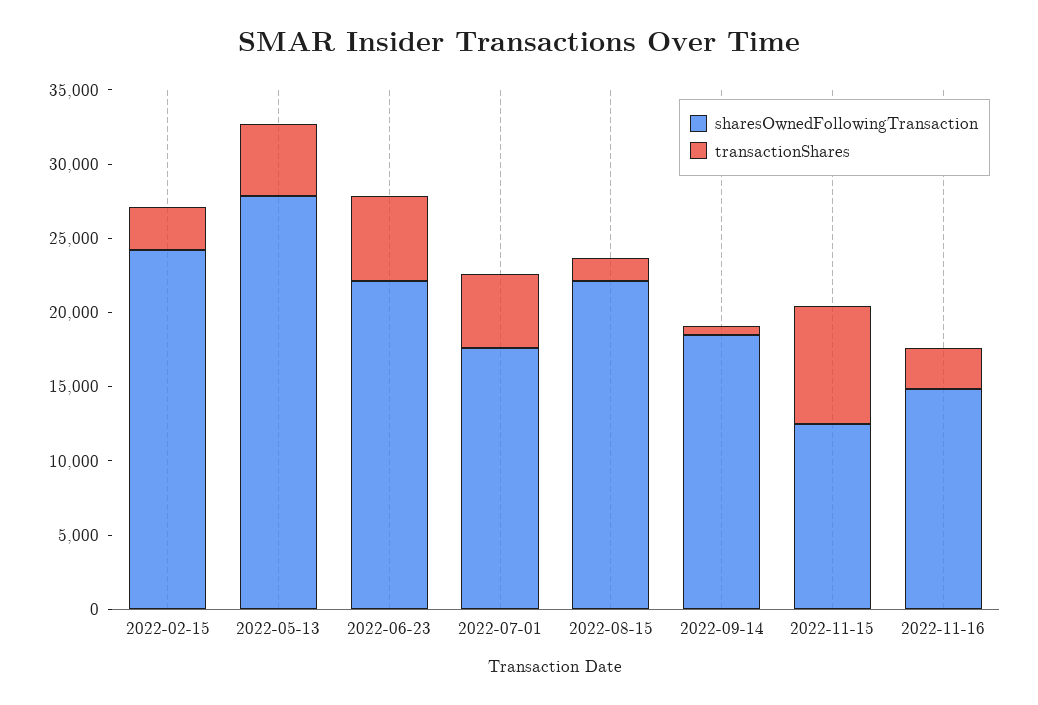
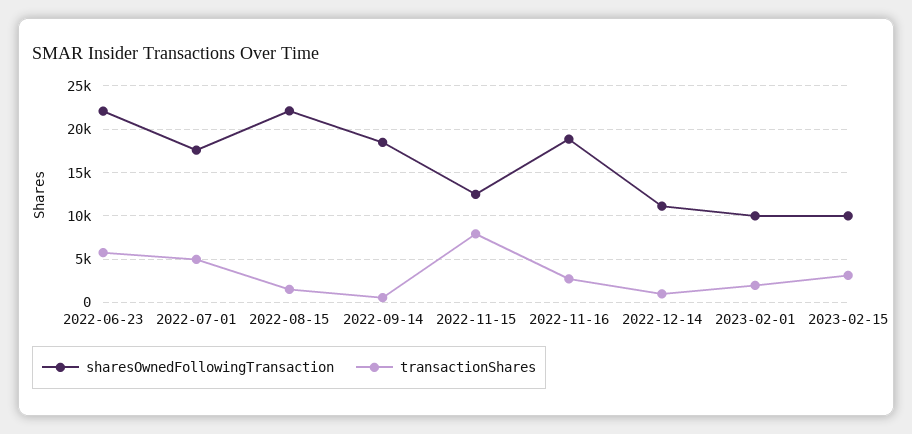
sharesOwnedFollowingTransaction, 2022-02-15: 24000 -> none
transactionShares, 2022-02-15: 3000 -> none
sharesOwnedFollowingTransaction, 2022-05-13: 28000 -> none
transactionShares, 2022-05-13: 5000 -> none
sharesOwnedFollowingTransaction, 2022-11-16: 15000 -> 19000
sharesOwnedFollowingTransaction, 2022-12-14: none -> 11000
transactionShares, 2022-12-14: none -> 1000
sharesOwnedFollowingTransaction, 2023-02-01: none -> 10000
transactionShares, 2023-02-01: none -> 2000
sharesOwnedFollowingTransaction, 2023-02-15: none -> 10000
transactionShares, 2023-02-15: none -> 3000

